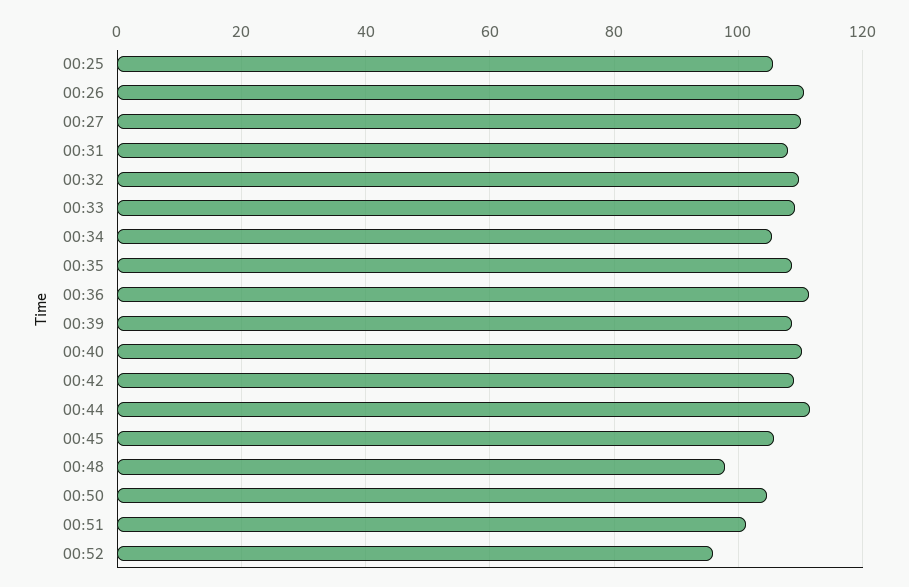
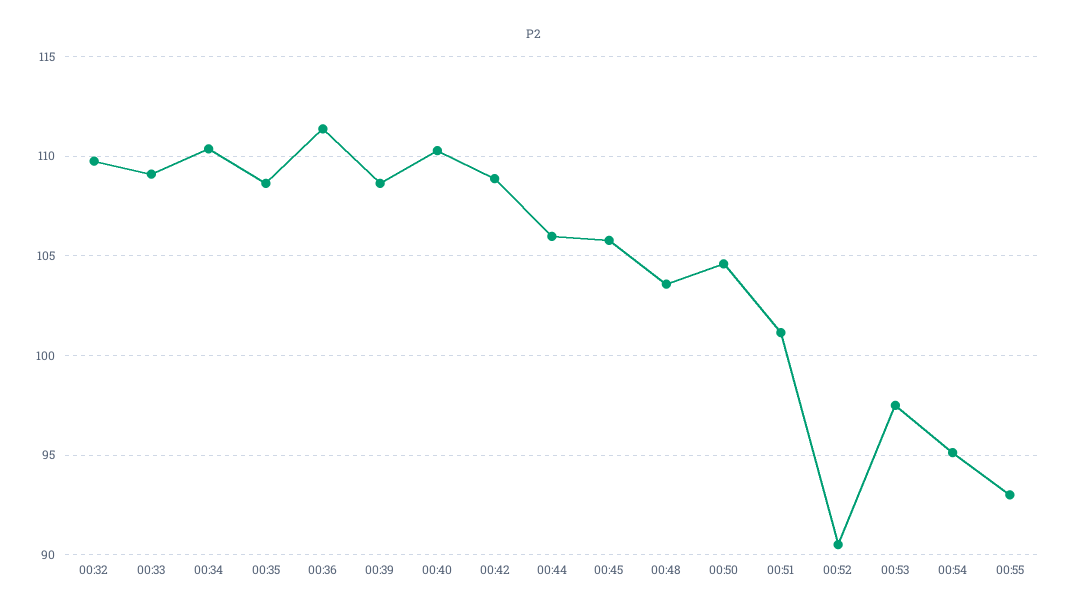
00:25: 106 -> none
00:26: 110 -> none
00:27: 110 -> none
00:31: 108 -> none
00:34: 106 -> 110.5
00:44: 112 -> 106
00:48: 98 -> 103.5
00:52: 96 -> 90.5
00:53: none -> 97.5
00:54: none -> 95
00:55: none -> 93

